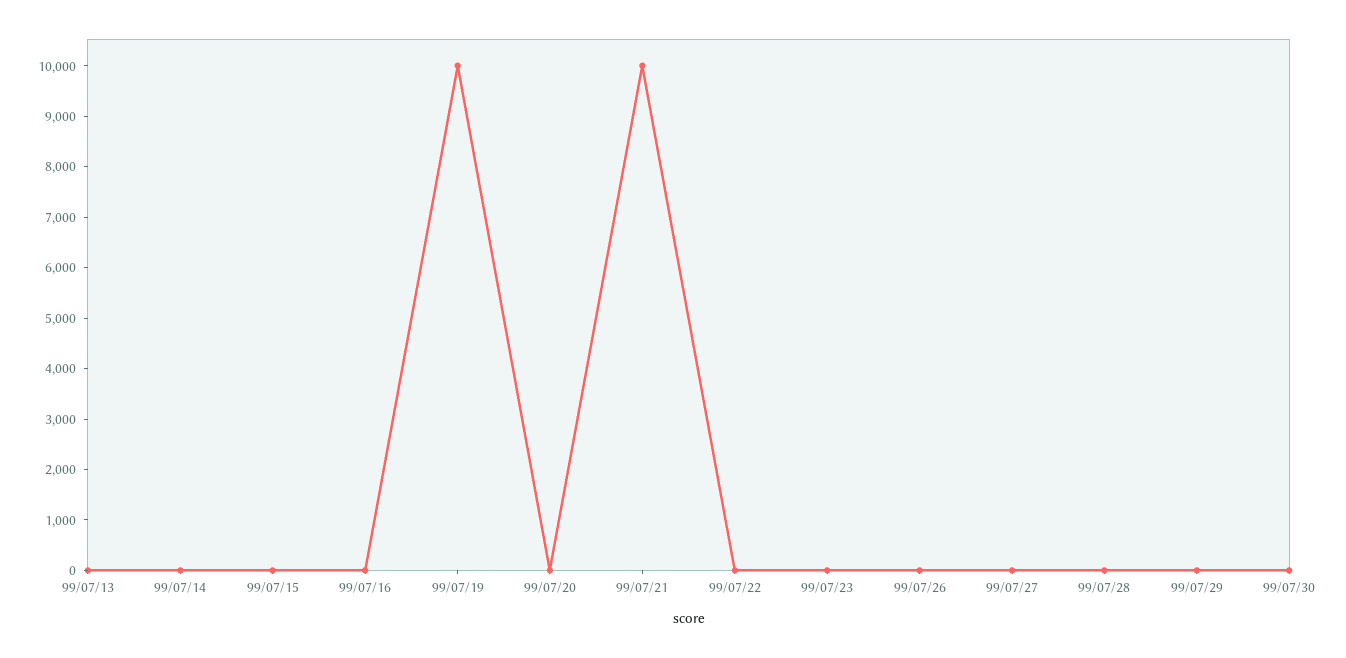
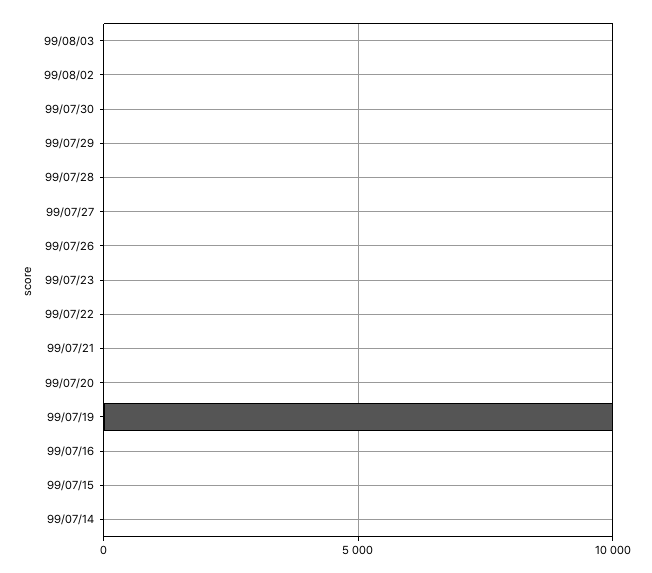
99/07/13: 0 -> none
99/07/21: 10000 -> 0
99/08/03: none -> 0
99/08/02: none -> 0

